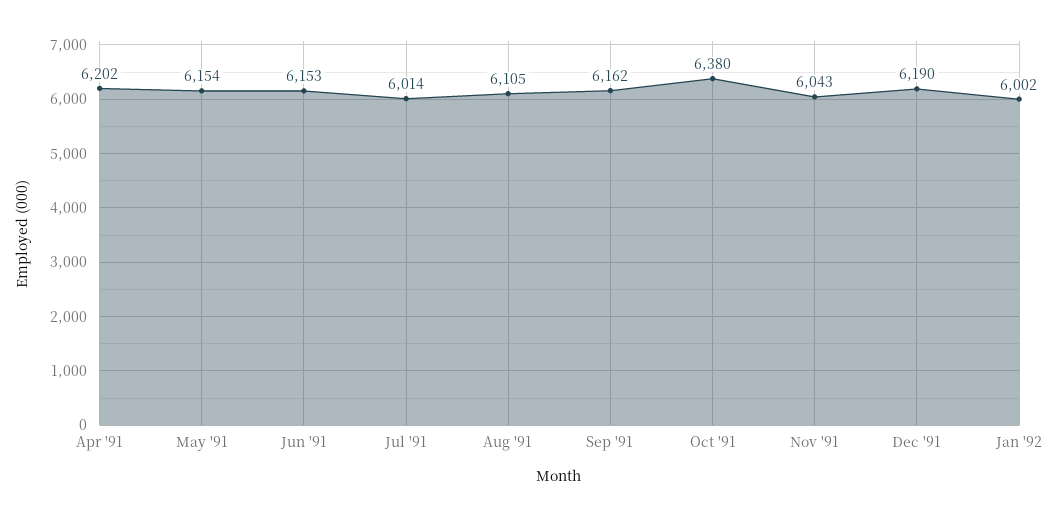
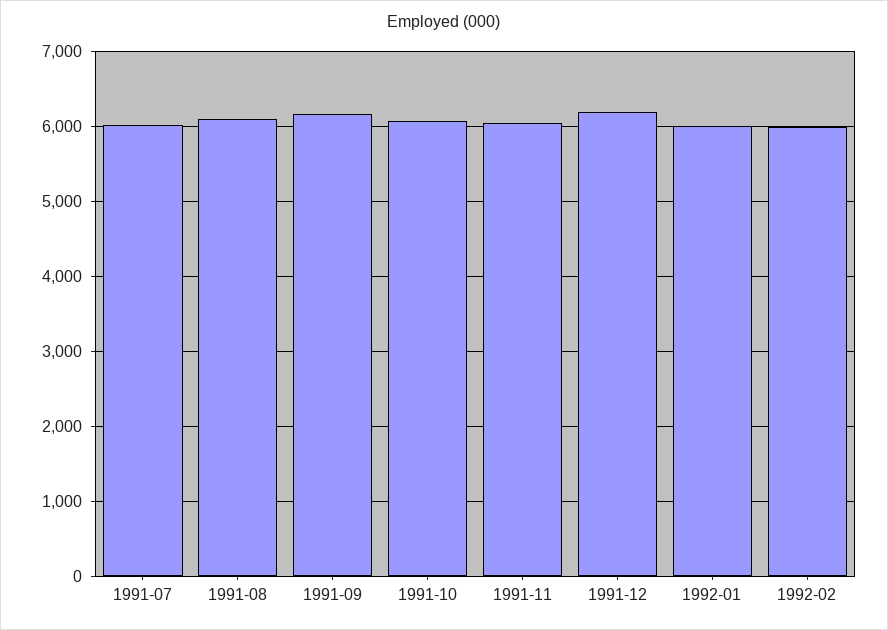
Apr '91: 6202 -> none
May '91: 6154 -> none
Jun '91: 6153 -> none
Oct '91: 6380 -> 6100
1992-02: none -> 6000

